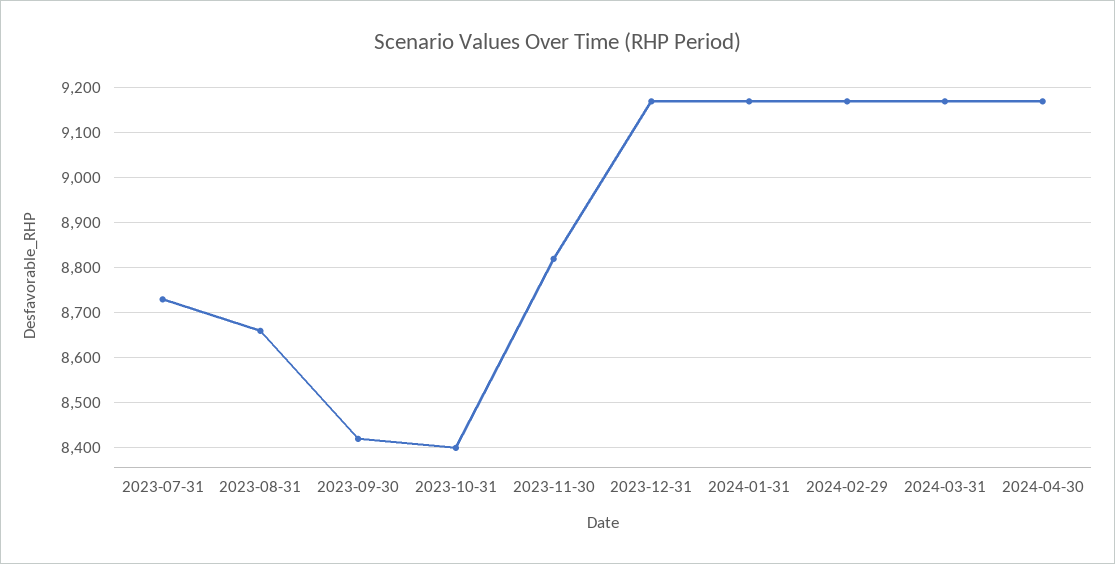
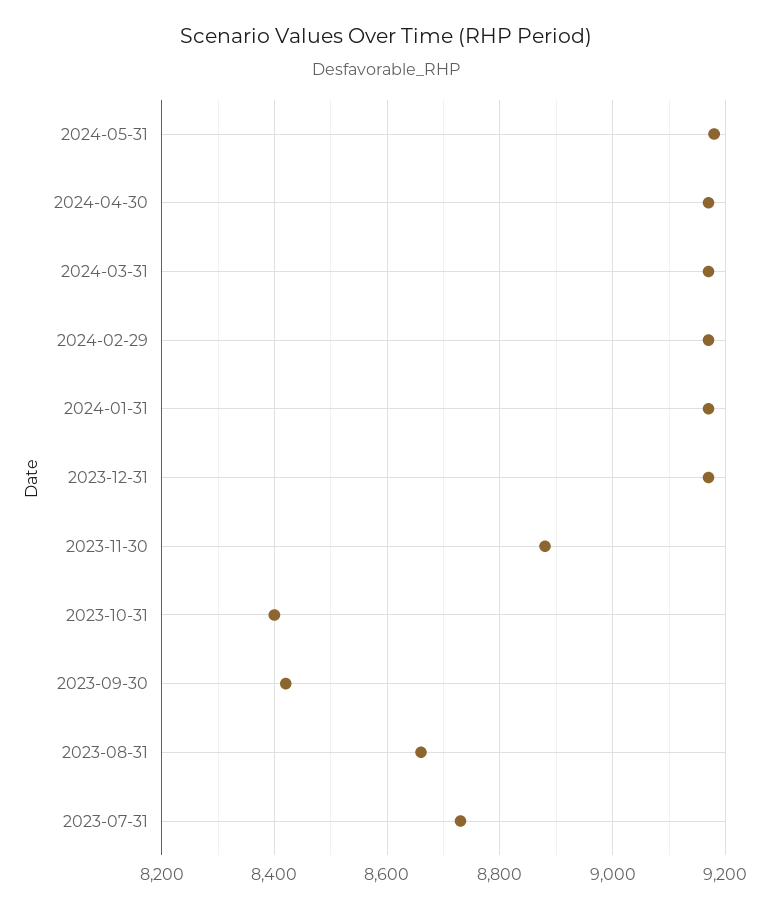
2023-11-30: 8820 -> 8880
2024-05-31: none -> 9180

